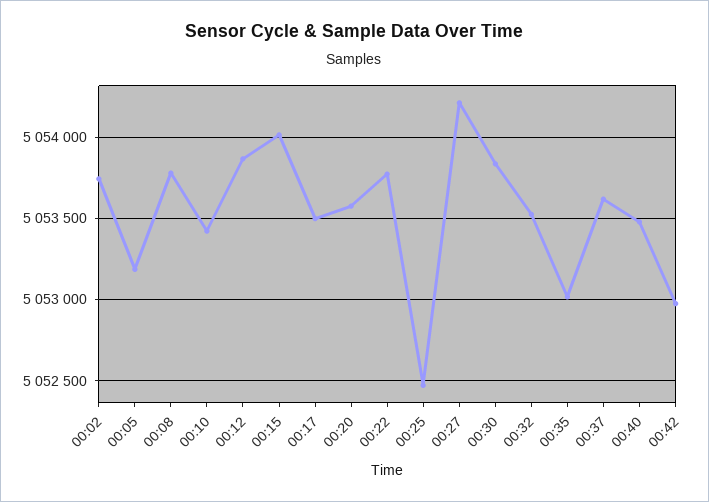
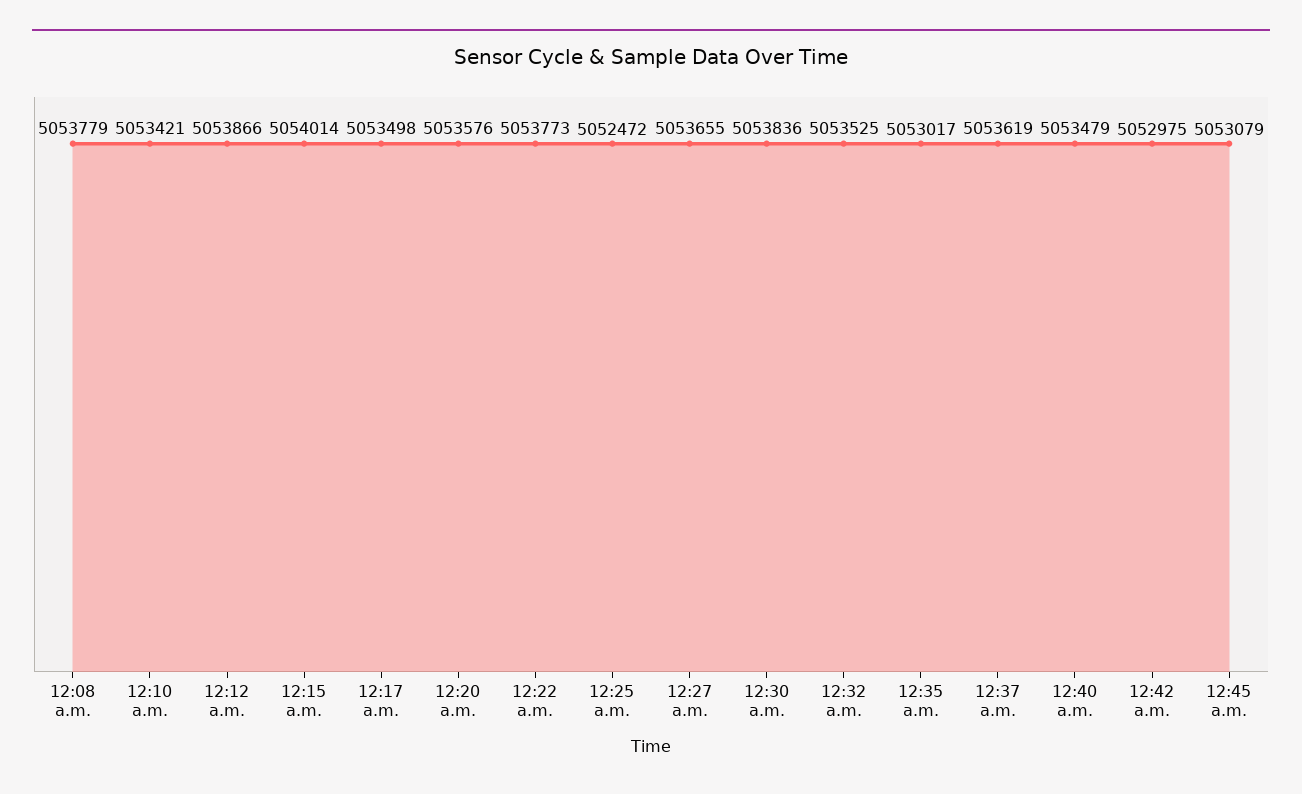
00:02: 5053750 -> none
00:05: 5053200 -> none
00:27: 5054200 -> 5053655
12:45 a.m.: none -> 5053079

